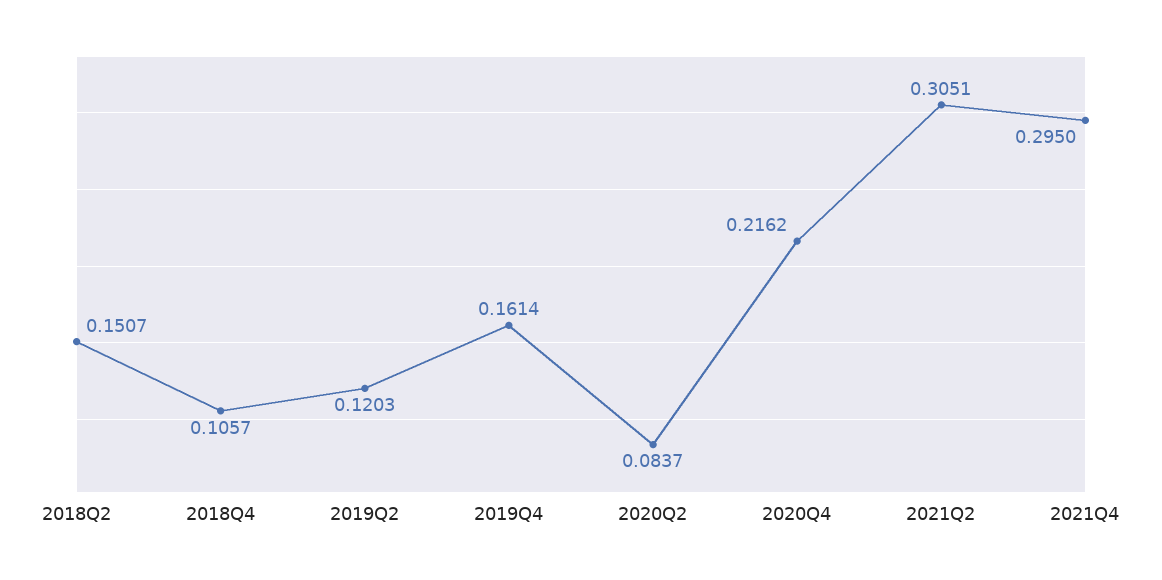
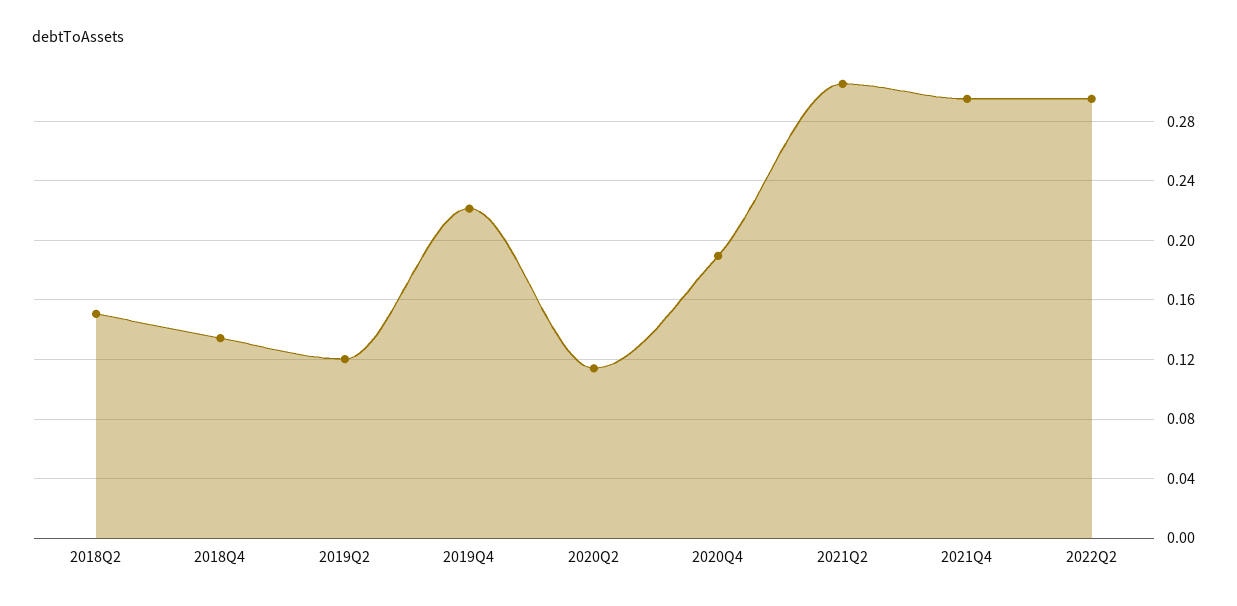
2018Q4: 0.1057 -> 0.135
2019Q4: 0.1614 -> 0.22
2020Q2: 0.0837 -> 0.115
2020Q4: 0.2162 -> 0.19
2022Q2: none -> 0.295

